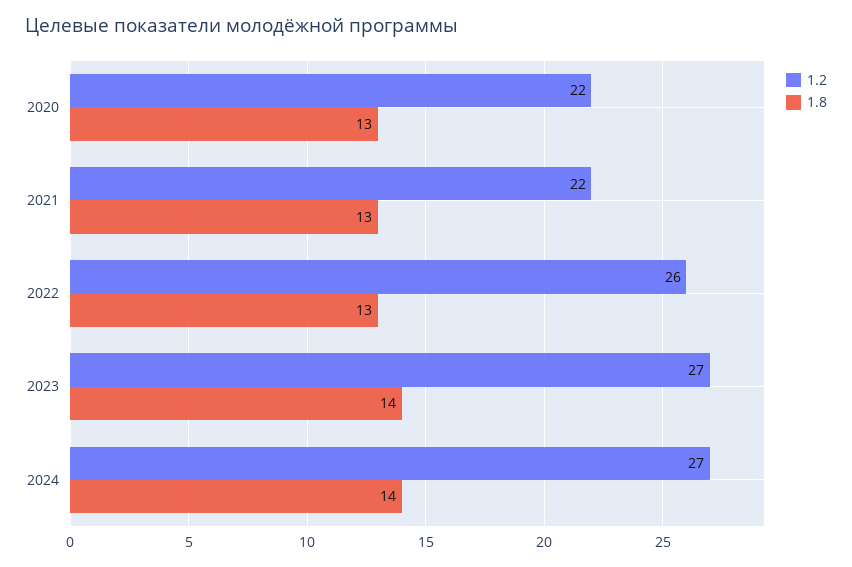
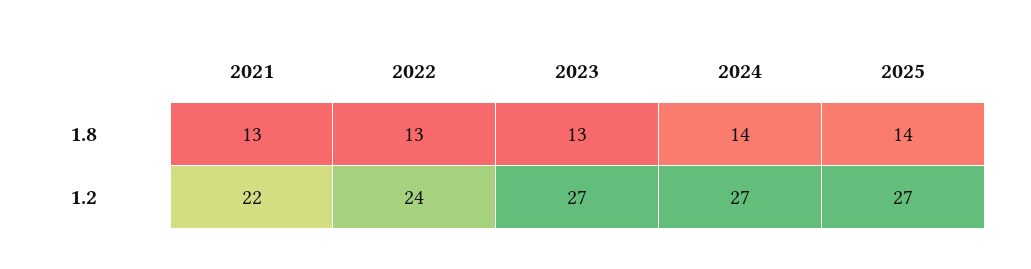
1.2, 2020: 22 -> none
1.8, 2020: 13 -> none
1.2, 2022: 26 -> 24
1.8, 2023: 14 -> 13
1.8, 2025: none -> 14
1.2, 2025: none -> 27

